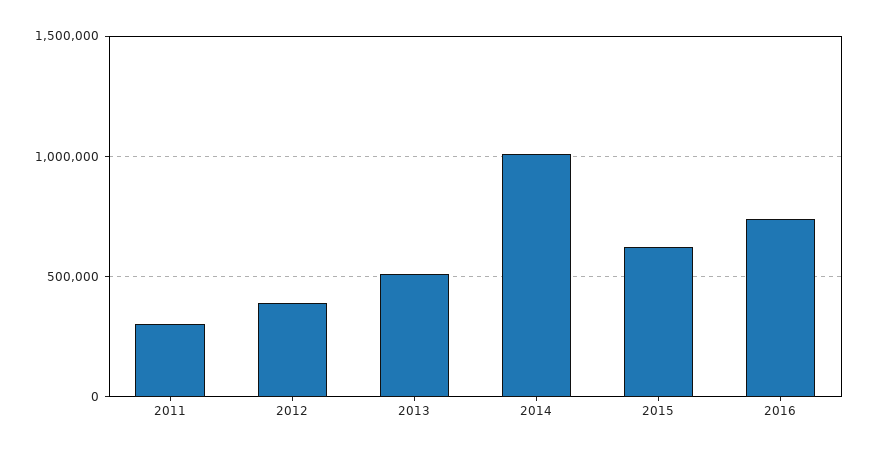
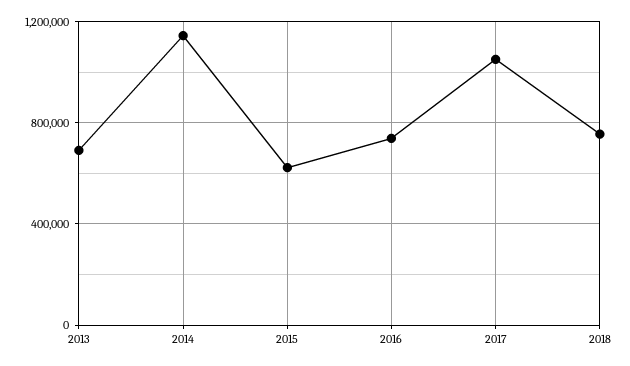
2011: 300000 -> none
2012: 400000 -> none
2013: 500000 -> 700000
2014: 1000000 -> 1150000
2017: none -> 1050000
2018: none -> 750000

